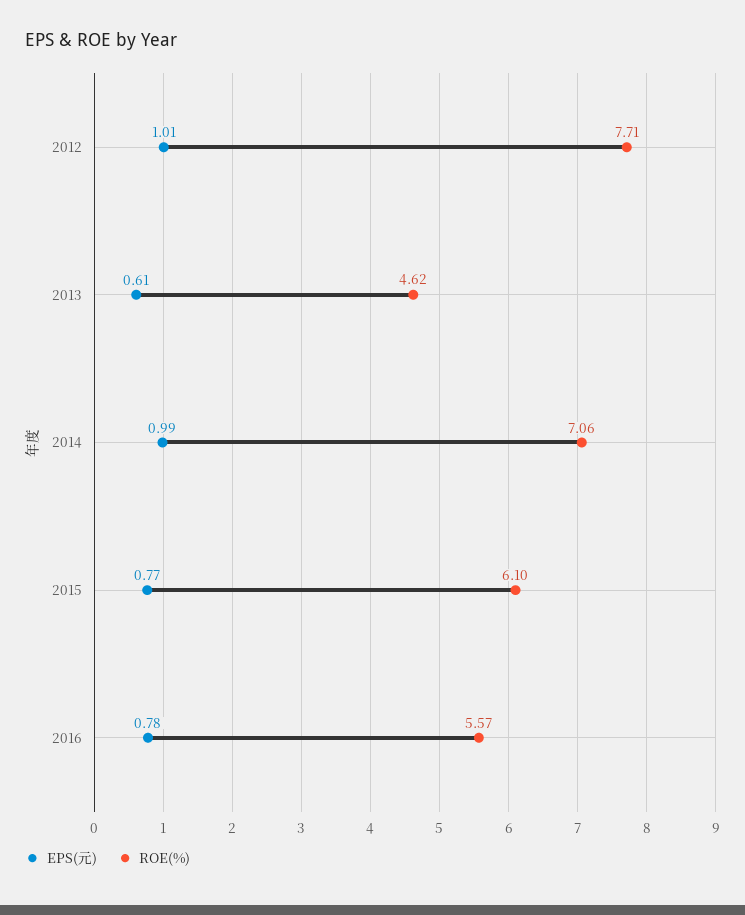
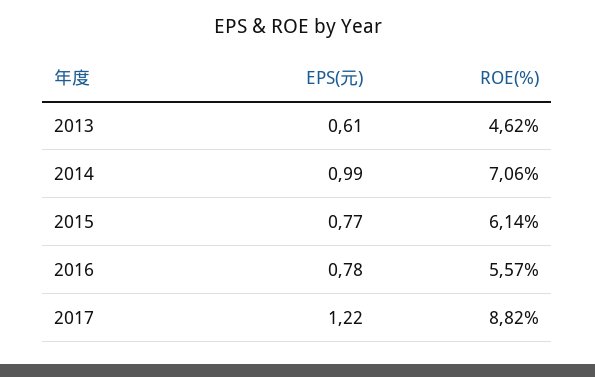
EPS(元), 2012: 1.01 -> none
ROE(%), 2012: 7.71 -> none
ROE(%), 2015: 6.1 -> 6.14
EPS(元), 2017: none -> 1.22
ROE(%), 2017: none -> 8.82

